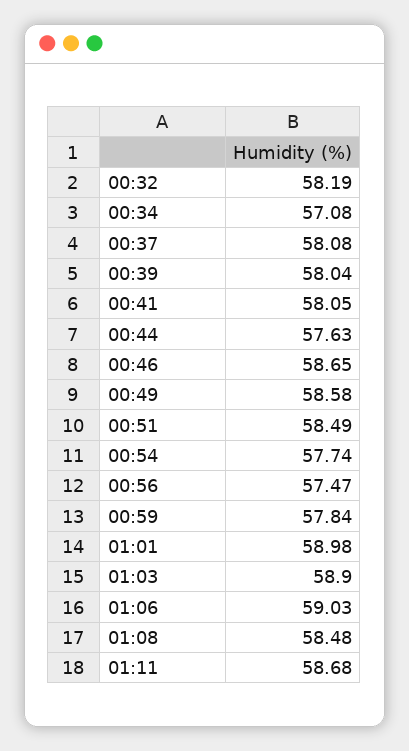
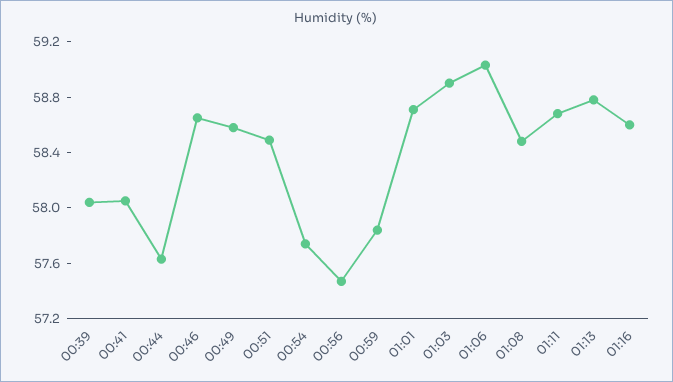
00:32: 58.19 -> none
00:34: 57.08 -> none
00:37: 58.08 -> none
01:01: 58.98 -> 58.7
01:13: none -> 58.8
01:16: none -> 58.6

